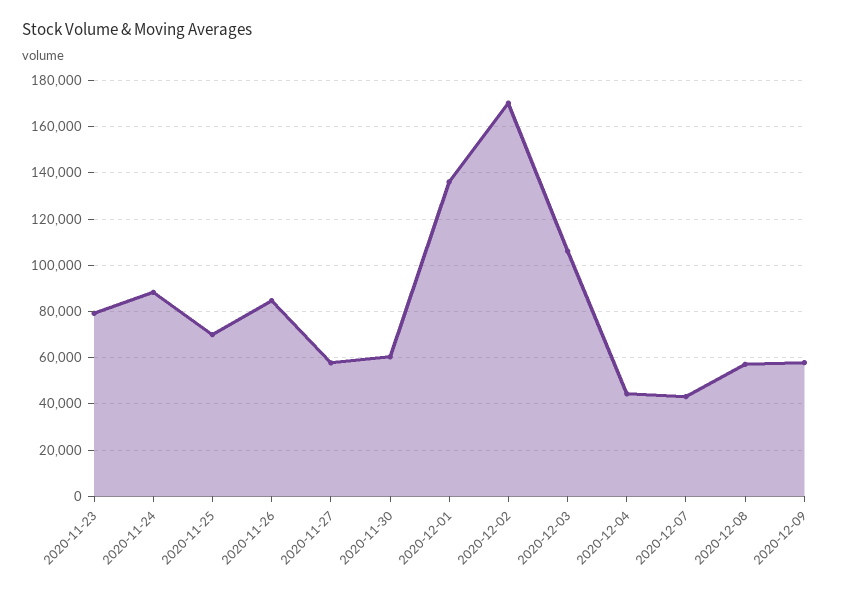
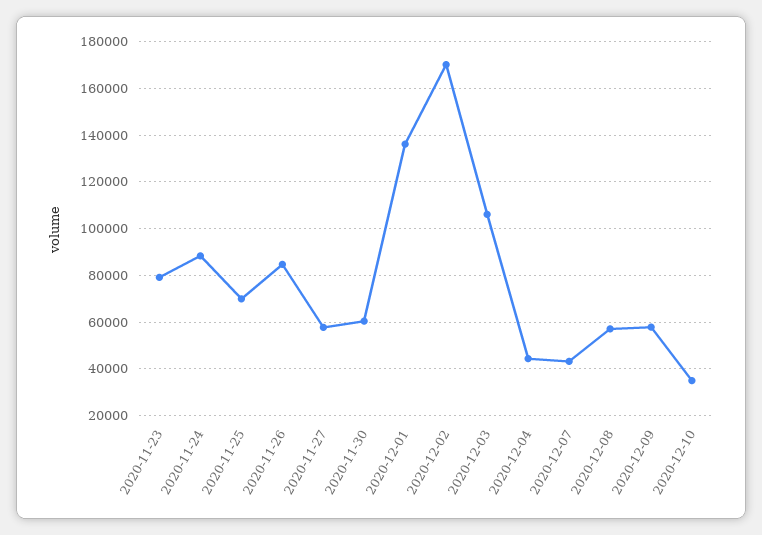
2020-12-10: none -> 35000

